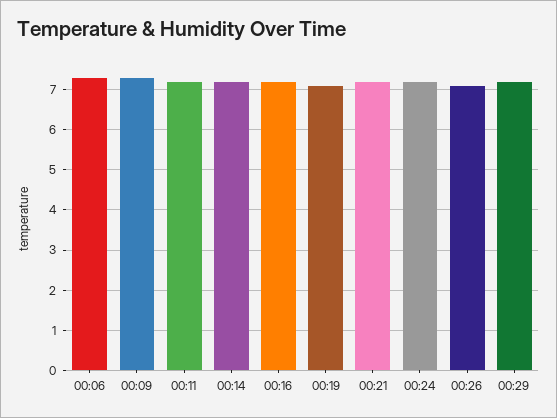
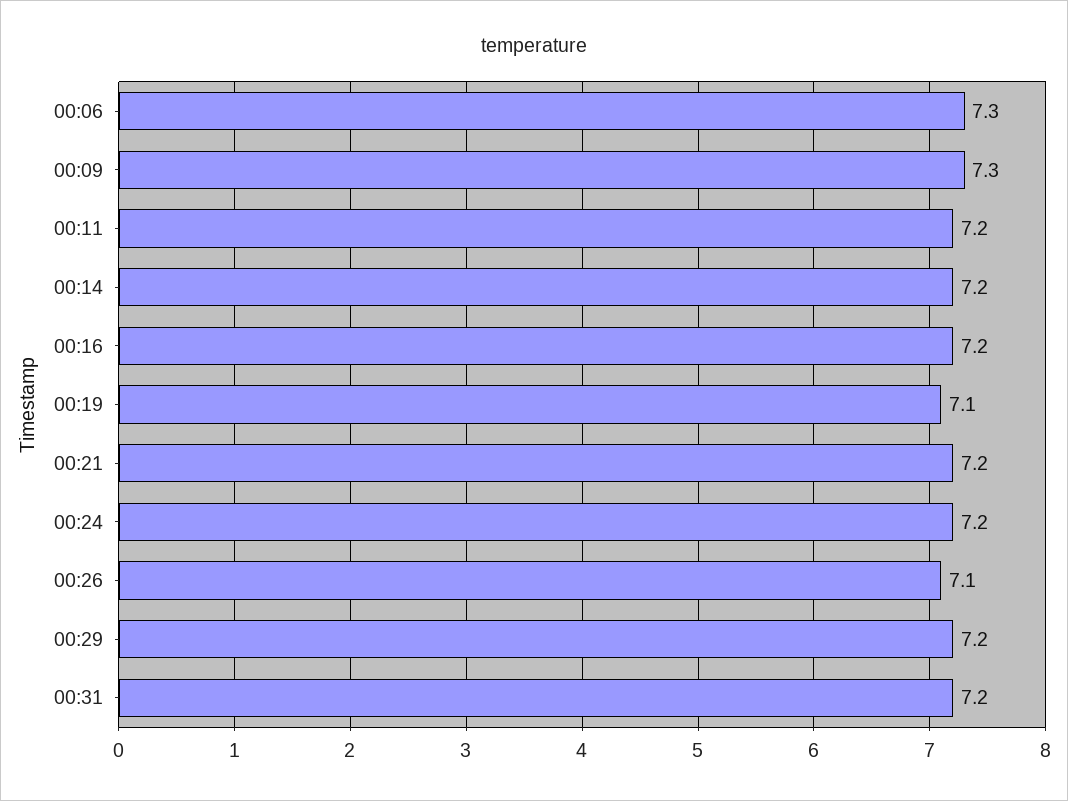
00:31: none -> 7.2

